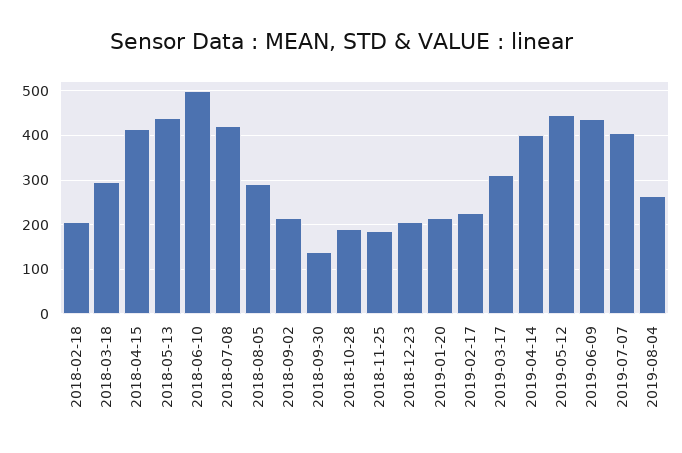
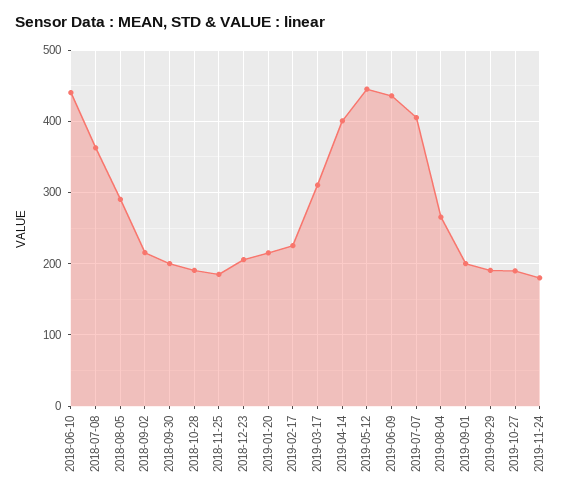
2018-02-18: 200 -> none
2018-03-18: 300 -> none
2018-04-15: 420 -> none
2018-05-13: 440 -> none
2018-06-10: 500 -> 440
2018-07-08: 420 -> 360
2018-09-30: 140 -> 200
2019-09-01: none -> 200
2019-09-29: none -> 190
2019-10-27: none -> 190
2019-11-24: none -> 180

